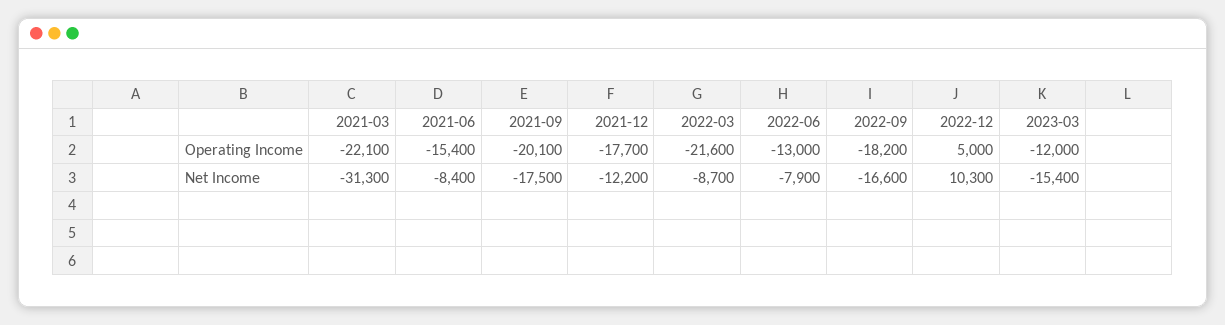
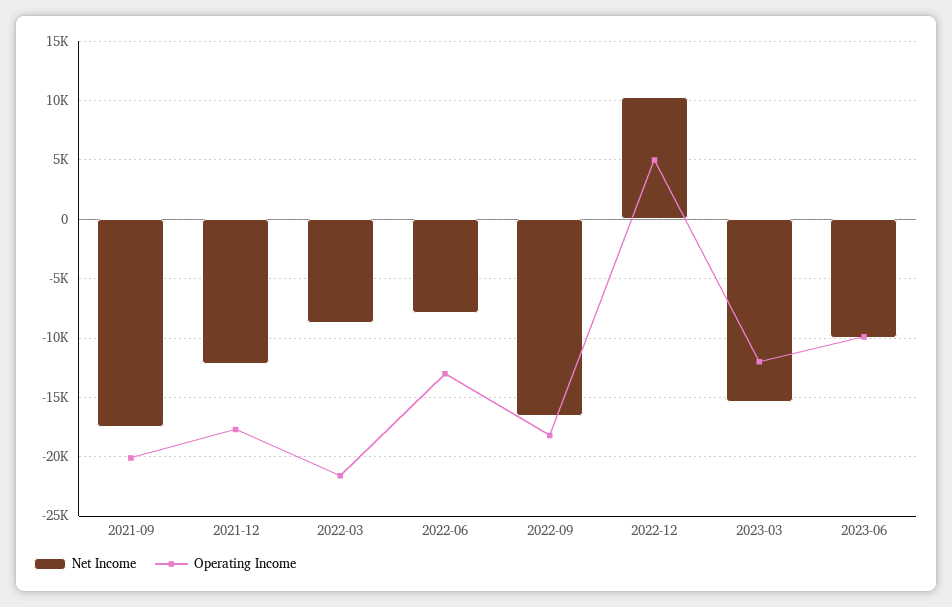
Operating Income, 2021-03: -22100 -> none
Operating Income, 2021-06: -15400 -> none
Net Income, 2021-03: -31300 -> none
Net Income, 2021-06: -8400 -> none
Net Income, 2023-06: none -> -10000
Operating Income, 2023-06: none -> -10000

